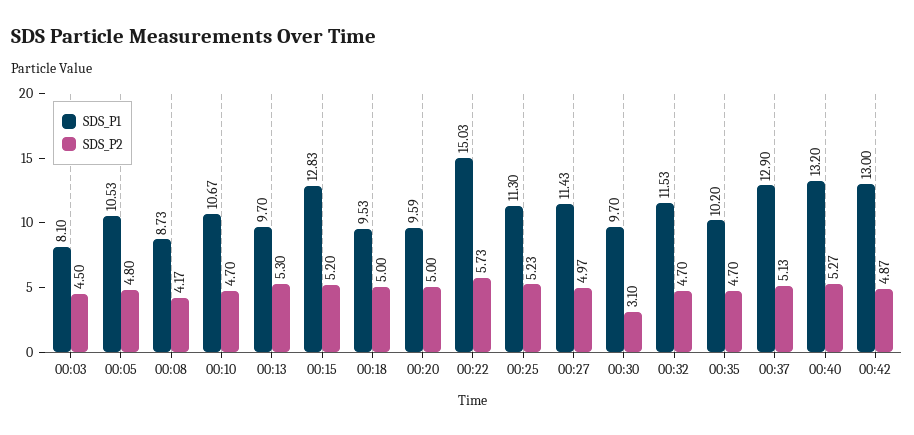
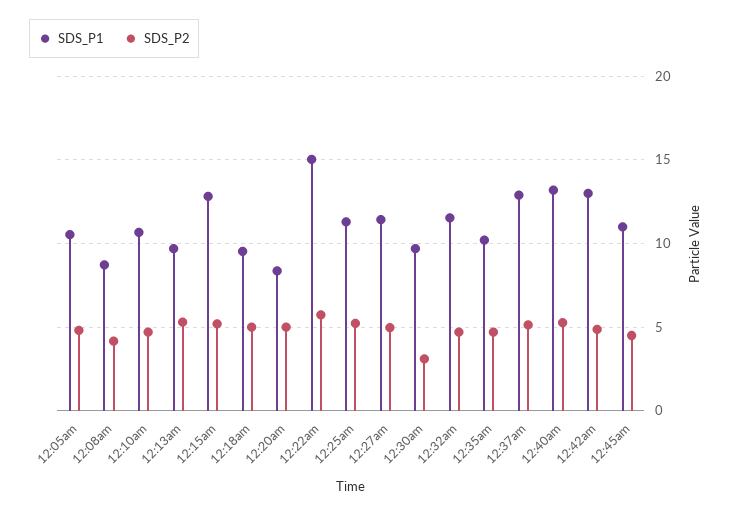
SDS_P1, 00:03: 8.1 -> none
SDS_P2, 00:03: 4.5 -> none
SDS_P1, 00:20: 9.59 -> 8.5
SDS_P1, 12:45am: none -> 11
SDS_P2, 12:45am: none -> 4.5

